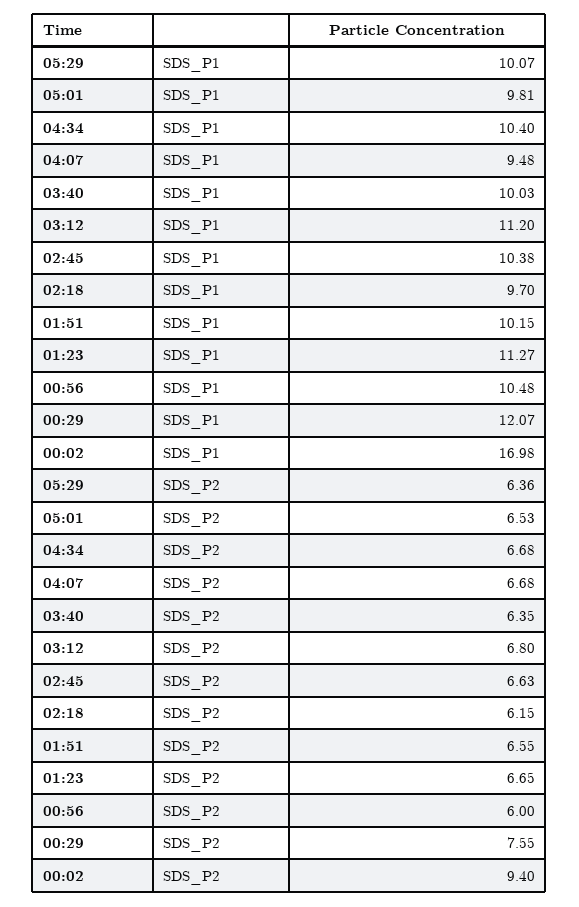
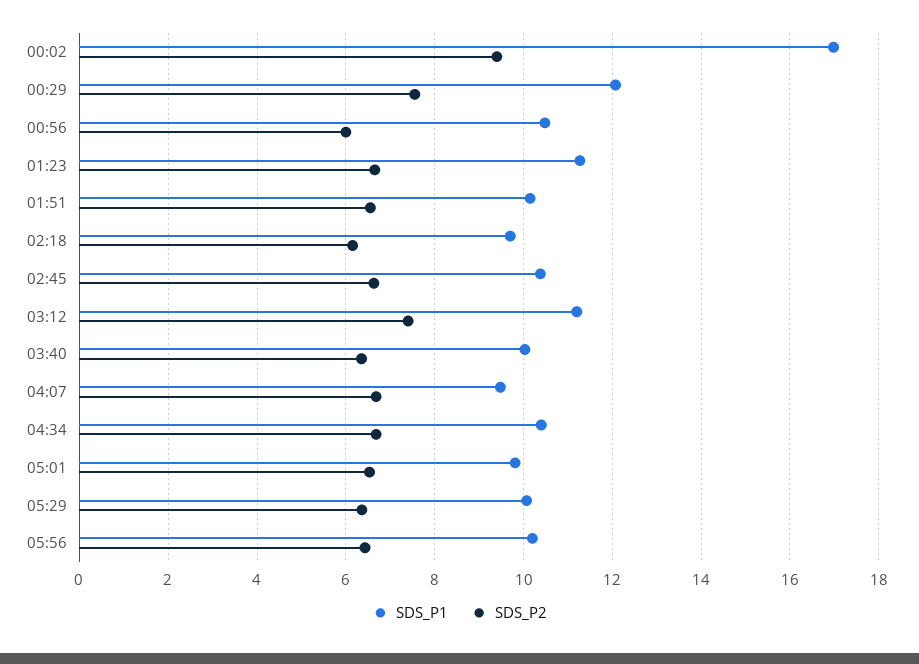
SDS_P2, 03:12: 6.8 -> 7.4
SDS_P1, 05:56: none -> 10.2
SDS_P2, 05:56: none -> 6.4

